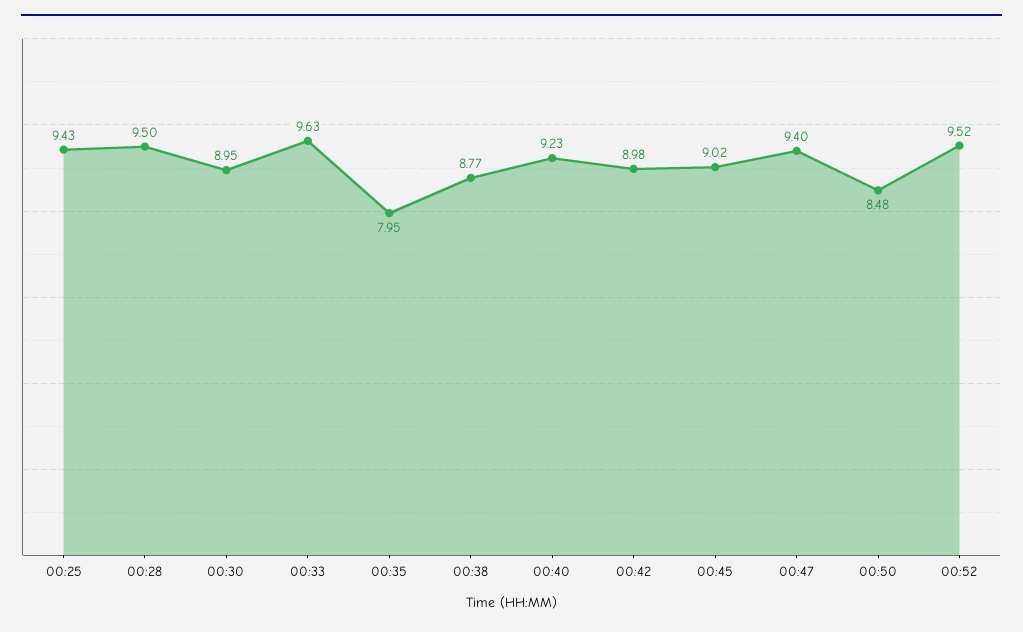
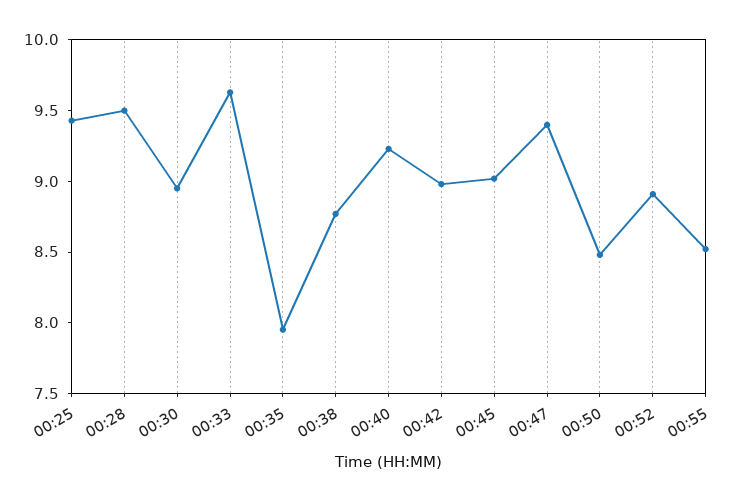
00:52: 9.52 -> 8.9
00:55: none -> 8.5

